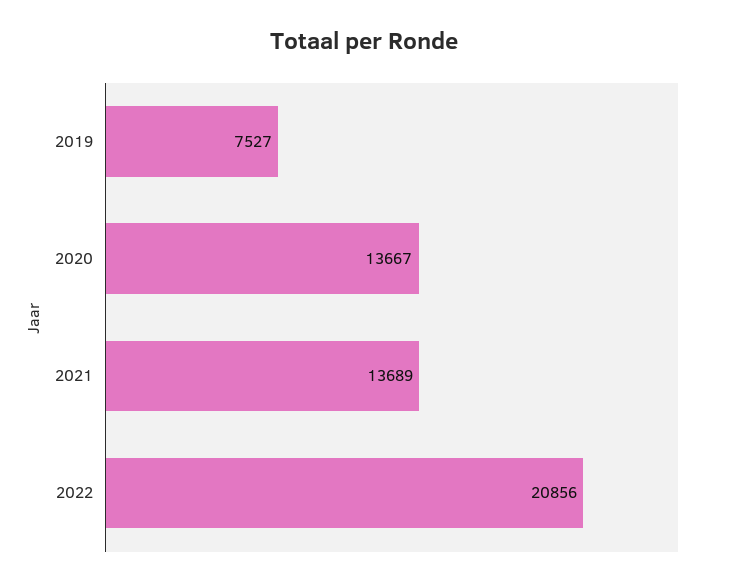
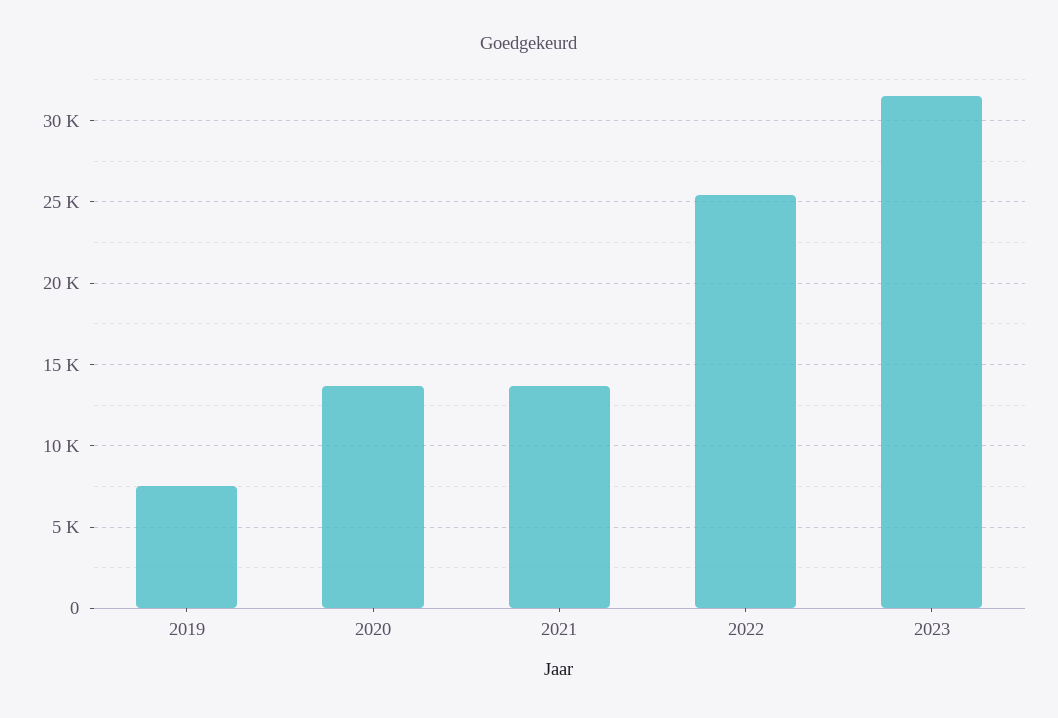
2022: 20856 -> 25500
2023: none -> 31500

